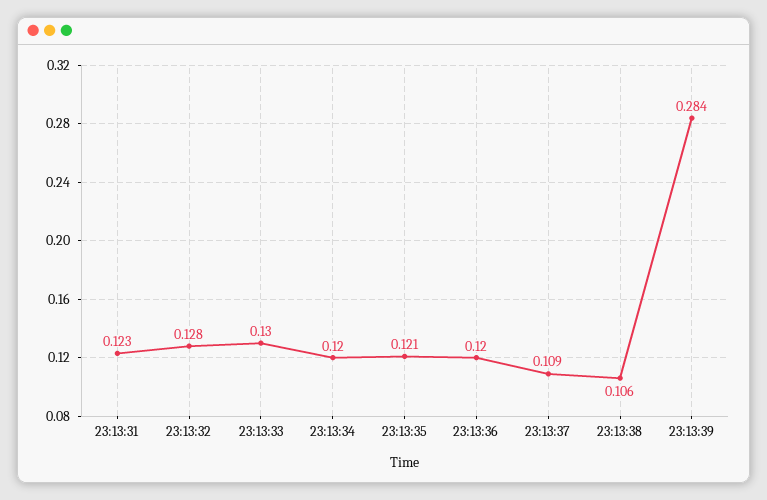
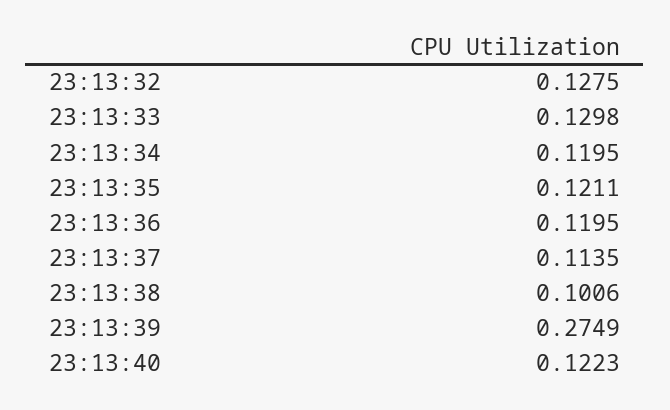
23:13:31: 0.123 -> none
23:13:37: 0.109 -> 0.1135
23:13:38: 0.106 -> 0.1006
23:13:39: 0.284 -> 0.2749
23:13:40: none -> 0.1223

